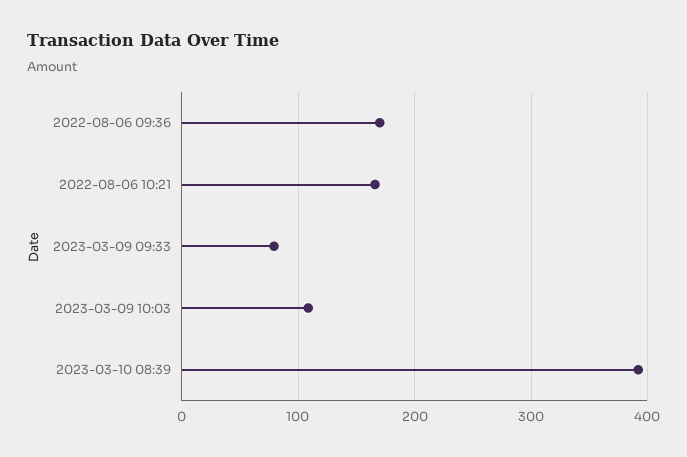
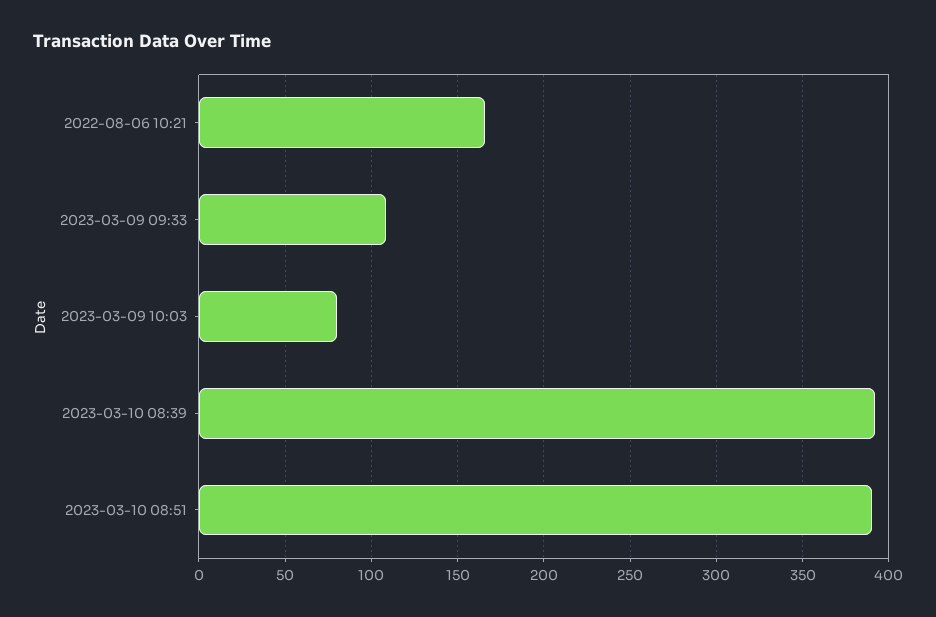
2022-08-06 09:36: 170 -> none
2023-03-09 09:33: 80 -> 110
2023-03-09 10:03: 110 -> 80
2023-03-10 08:51: none -> 390

